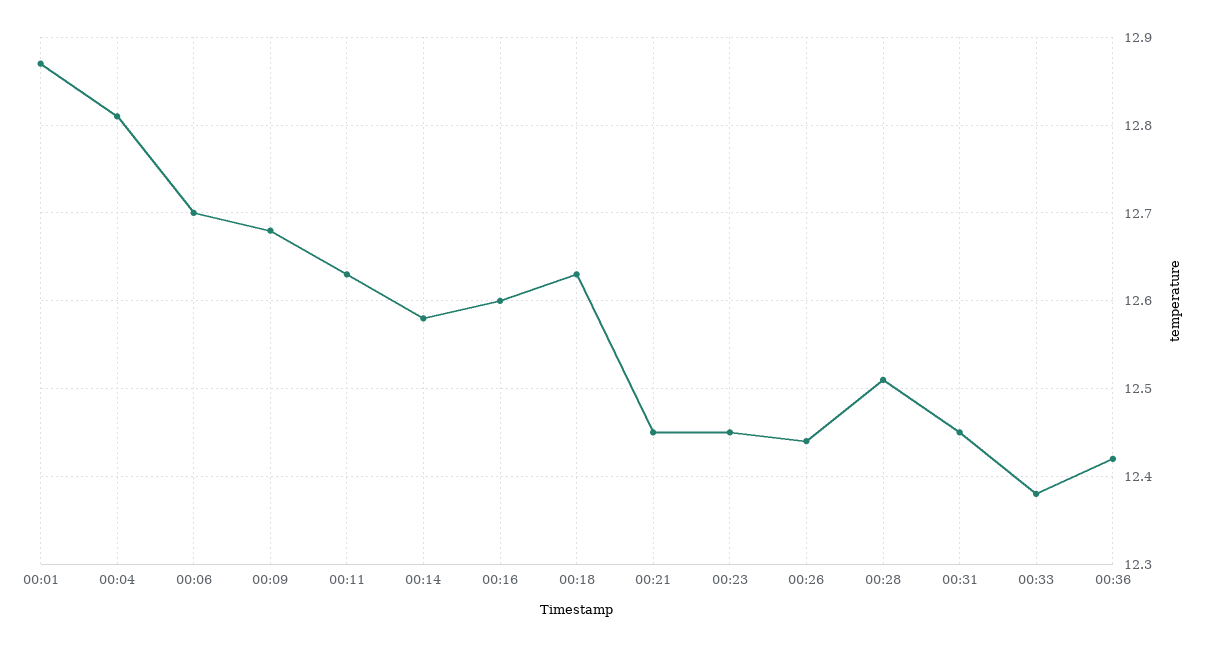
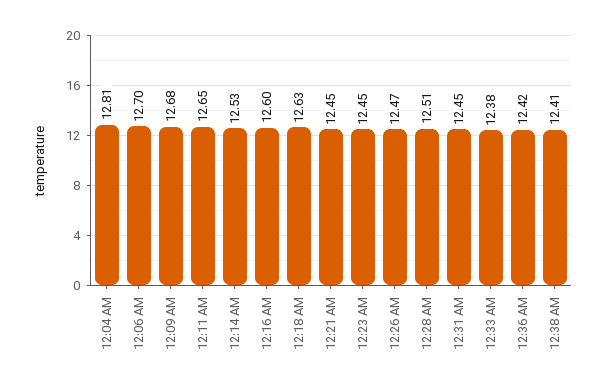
00:01: 12.87 -> none
00:11: 12.63 -> 12.65
00:14: 12.58 -> 12.53
00:26: 12.44 -> 12.47
12:38 AM: none -> 12.41

